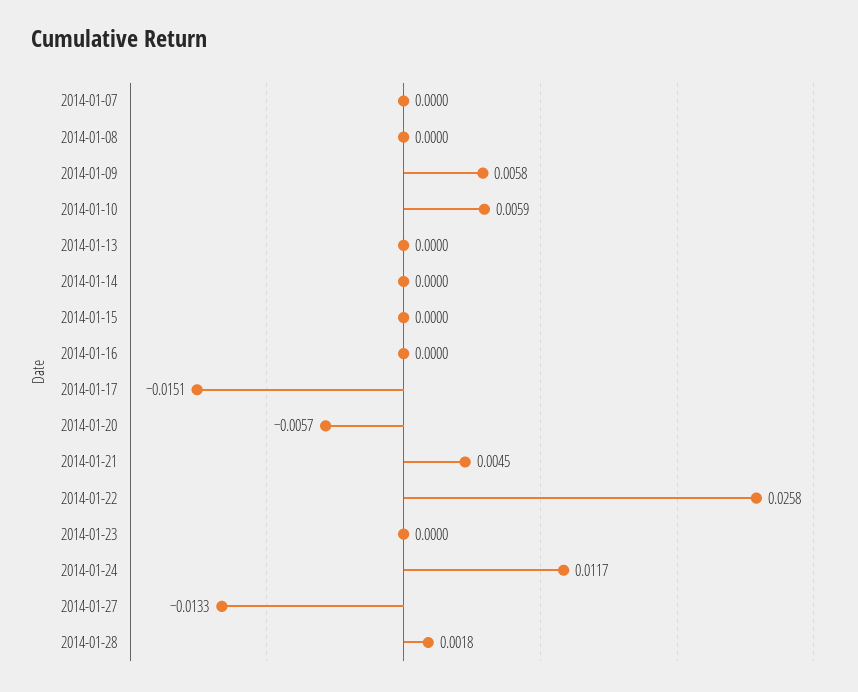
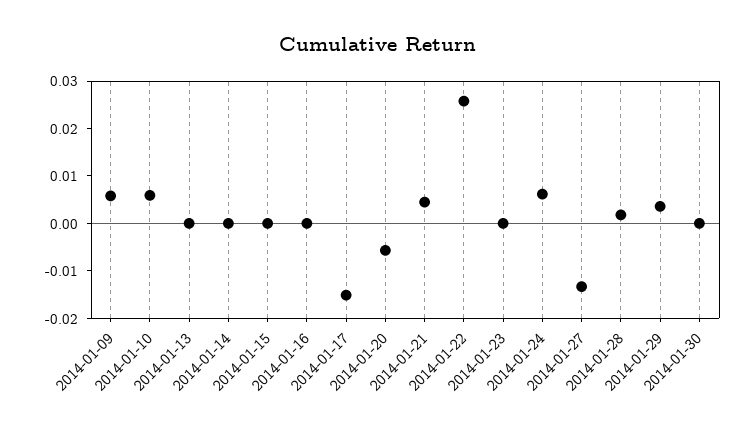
2014-01-07: 0 -> none
2014-01-08: 0 -> none
2014-01-24: 0.0117 -> 0.006
2014-01-29: none -> 0.004
2014-01-30: none -> 0

